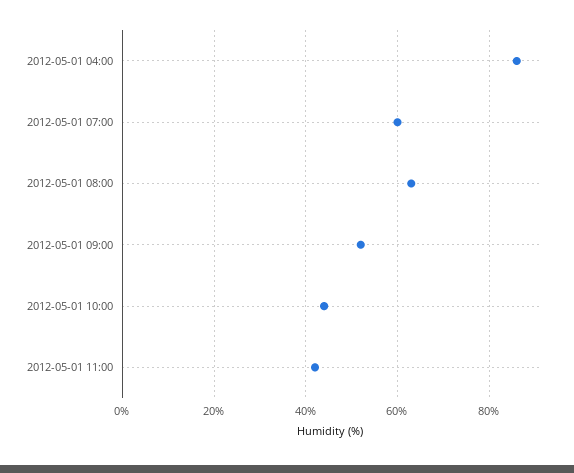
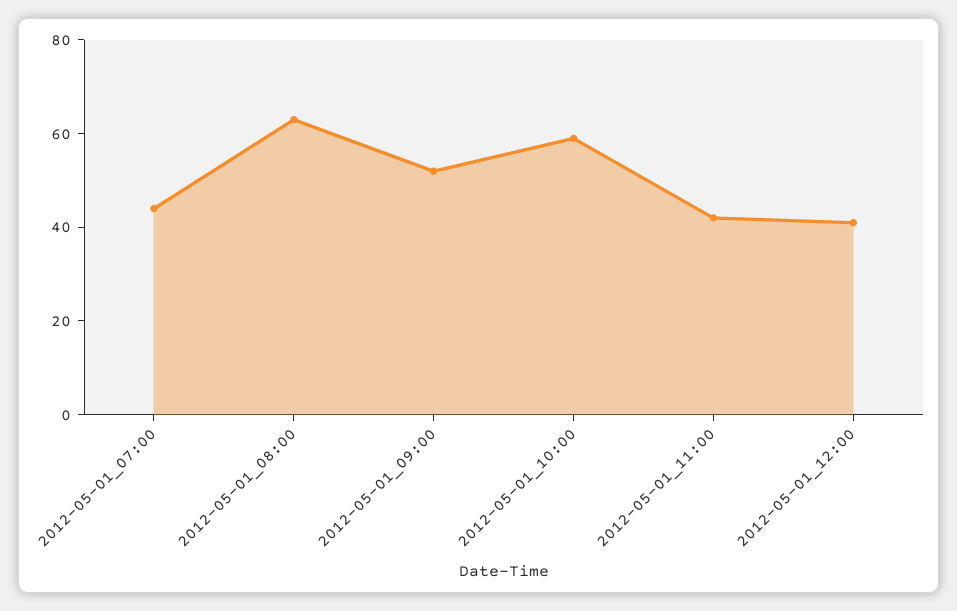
2012-05-01 04:00: 85 -> none
2012-05-01 07:00: 60 -> 45
2012-05-01 10:00: 45 -> 60
2012-05-01_12:00: none -> 40

